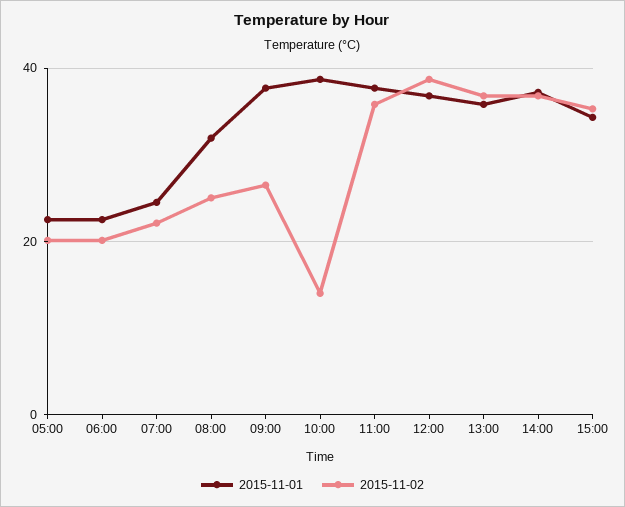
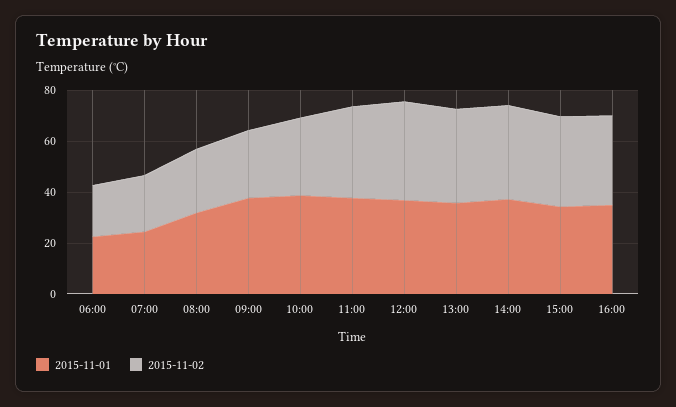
2015-11-01, 05:00: 22 -> none
2015-11-02, 05:00: 20 -> none
2015-11-02, 10:00: 14 -> 30
2015-11-01, 16:00: none -> 35
2015-11-02, 16:00: none -> 35

